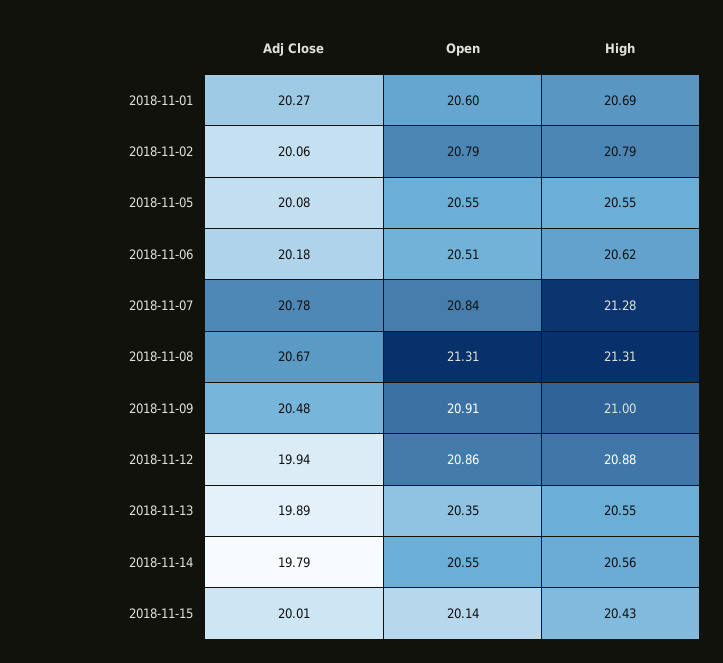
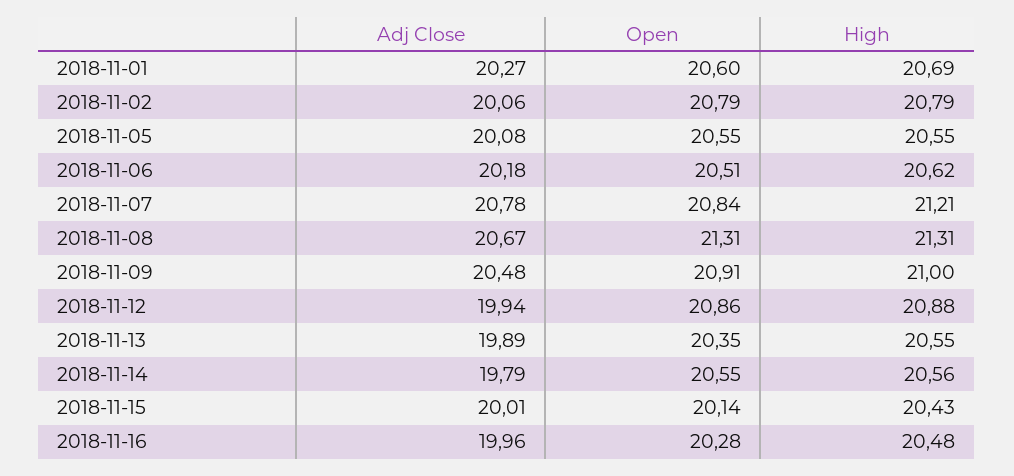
High, 2018-11-07: 21.28 -> 21.21
Adj Close, 2018-11-16: none -> 19.96
Open, 2018-11-16: none -> 20.28
High, 2018-11-16: none -> 20.48

